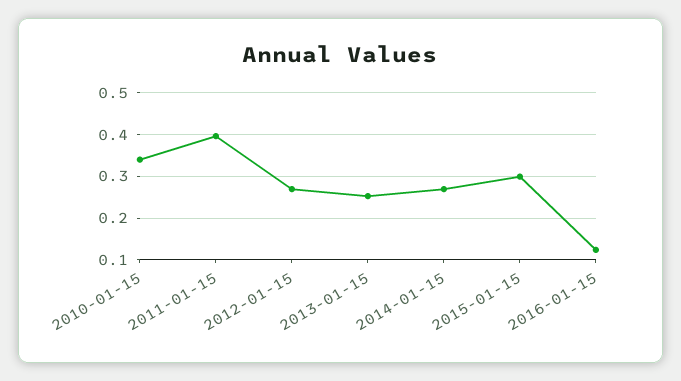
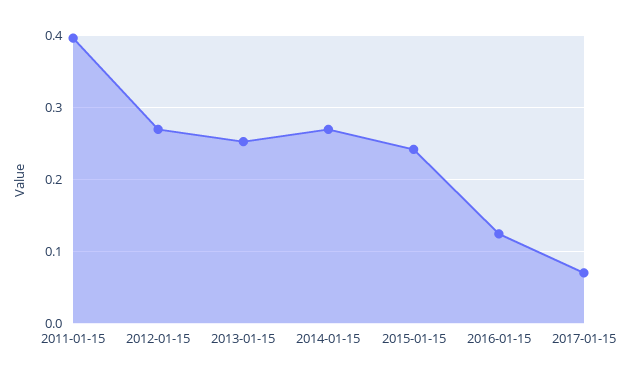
2010-01-15: 0.34 -> none
2015-01-15: 0.3 -> 0.24
2017-01-15: none -> 0.07

